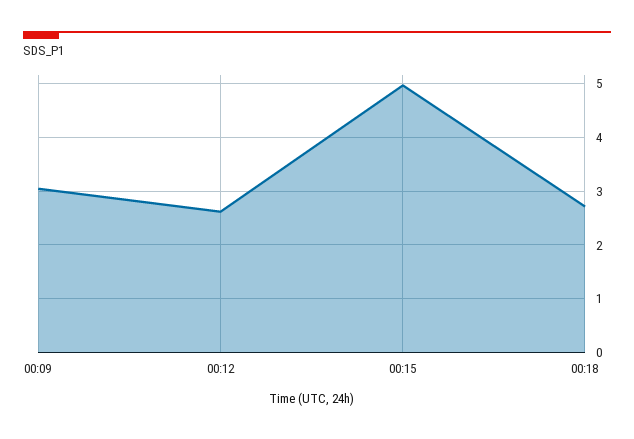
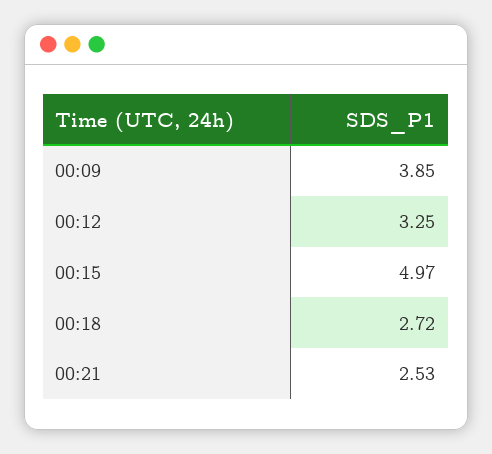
00:09: 3 -> 3.85
00:12: 2.6 -> 3.25
00:21: none -> 2.53

